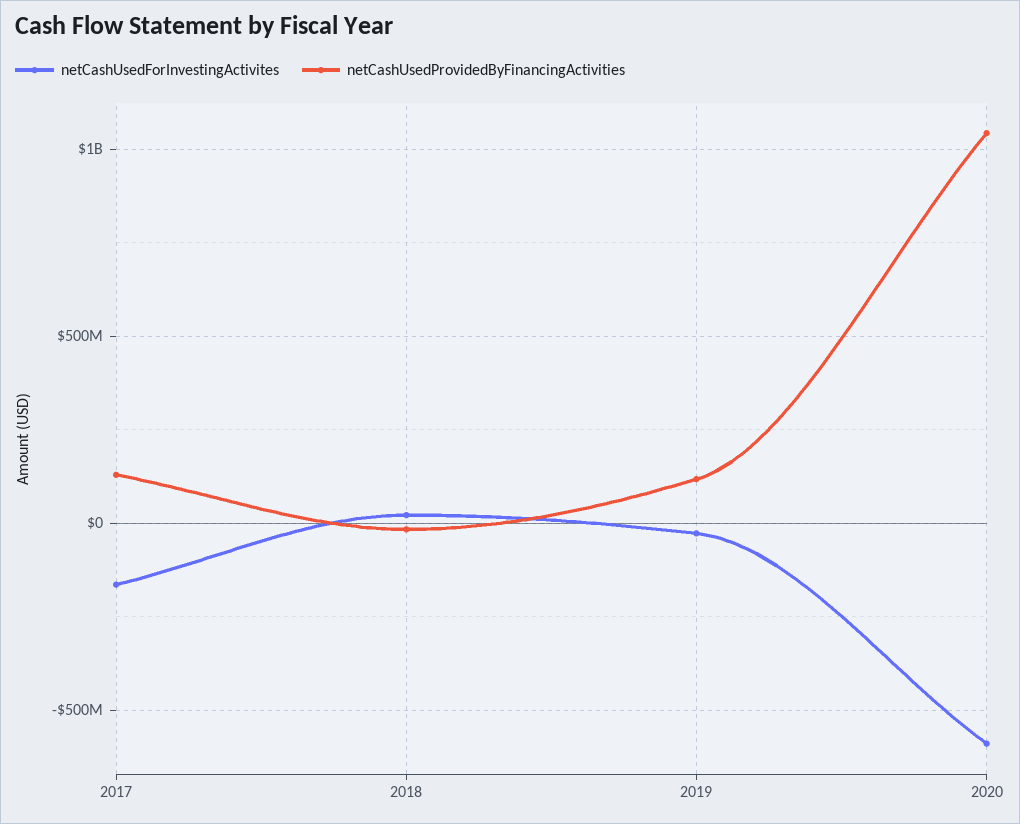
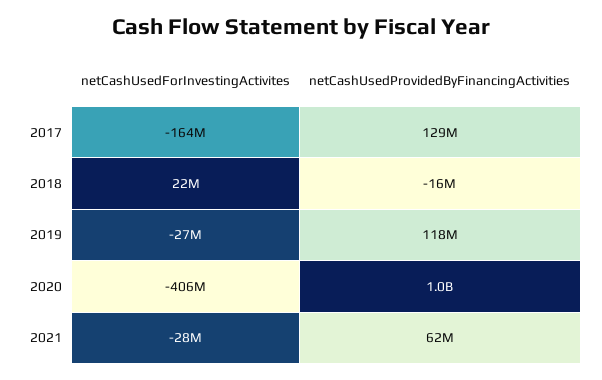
netCashUsedForInvestingActivites, 2020: -600000000 -> -406000000
netCashUsedForInvestingActivites, 2021: none -> -28000000
netCashUsedProvidedByFinancingActivities, 2021: none -> 62000000

